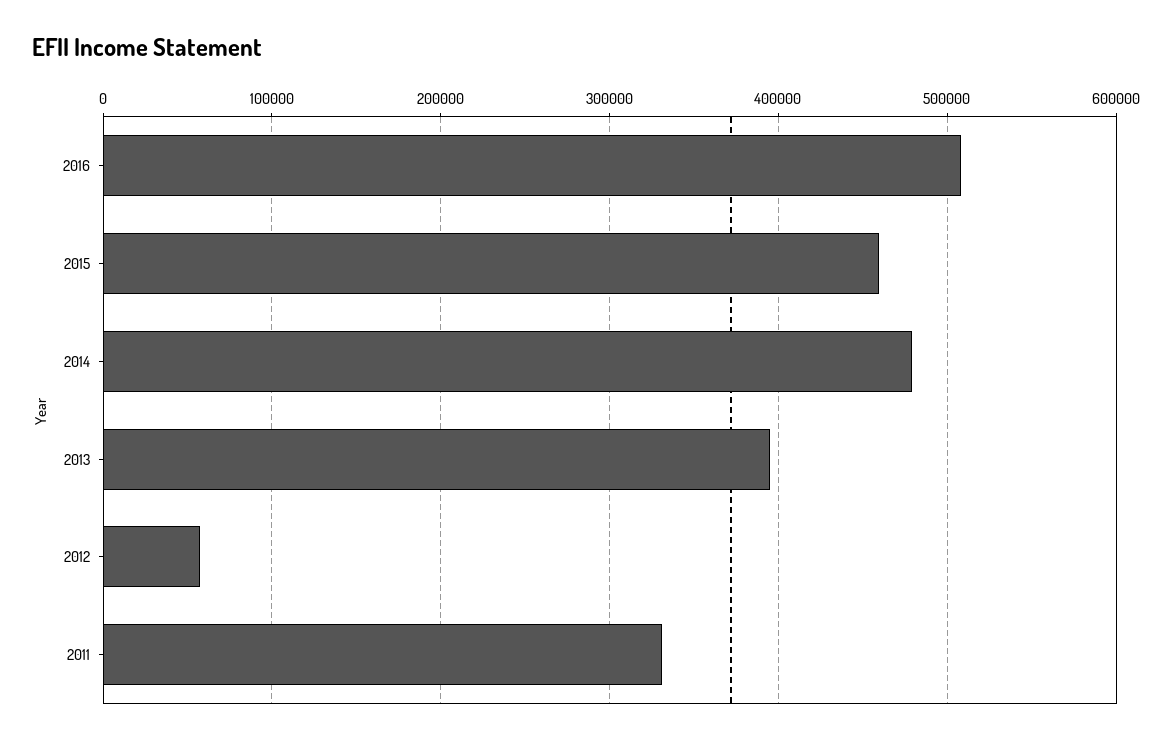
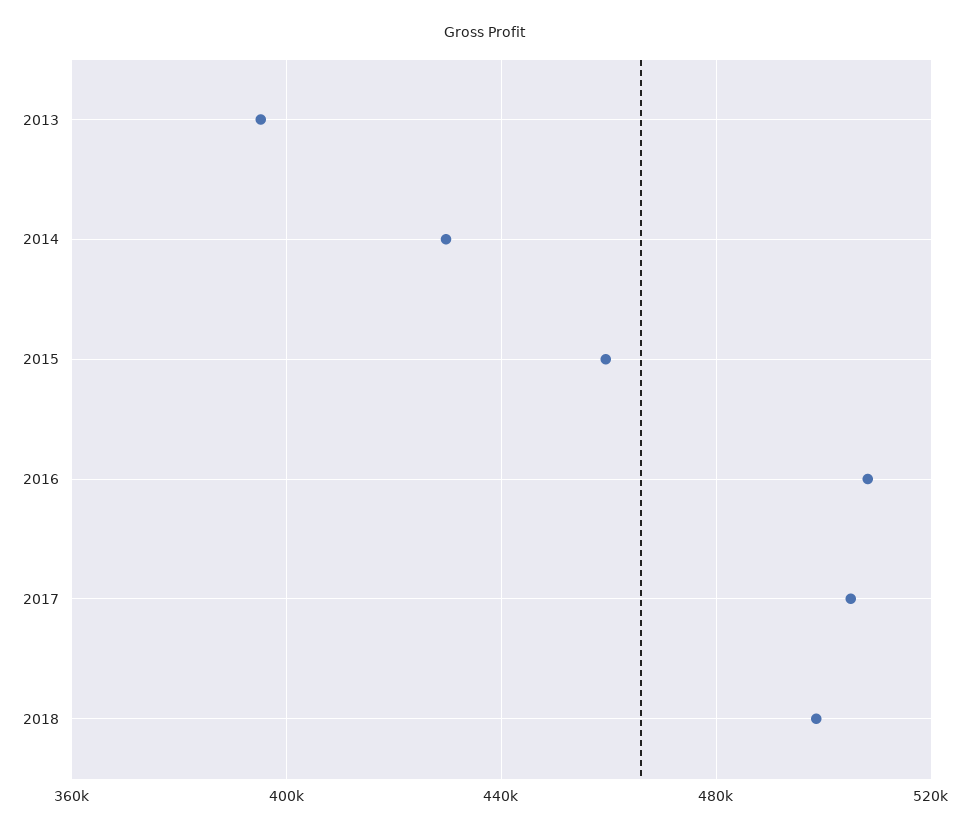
2014: 480000 -> 430000
2012: 60000 -> none
2011: 330000 -> none
2017: none -> 505000
2018: none -> 500000

